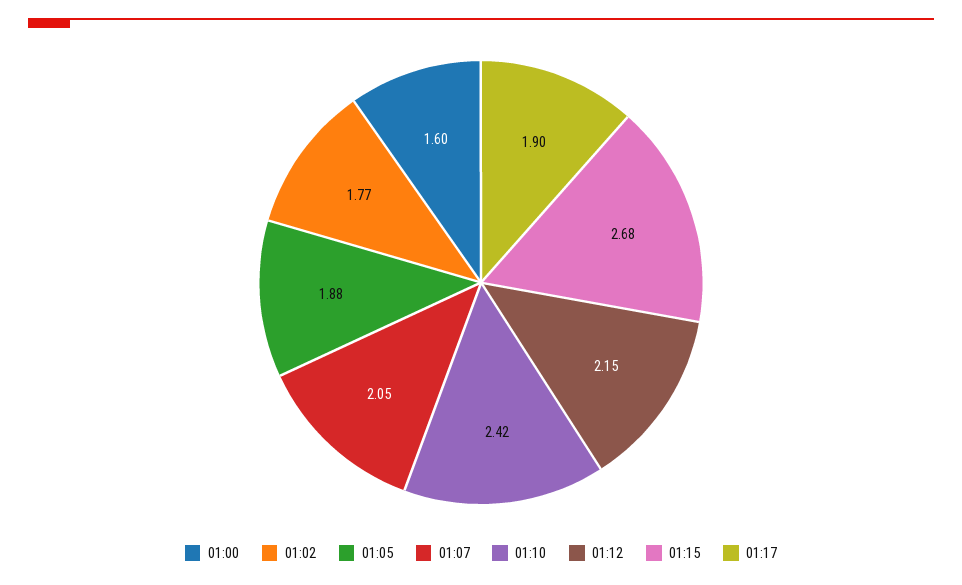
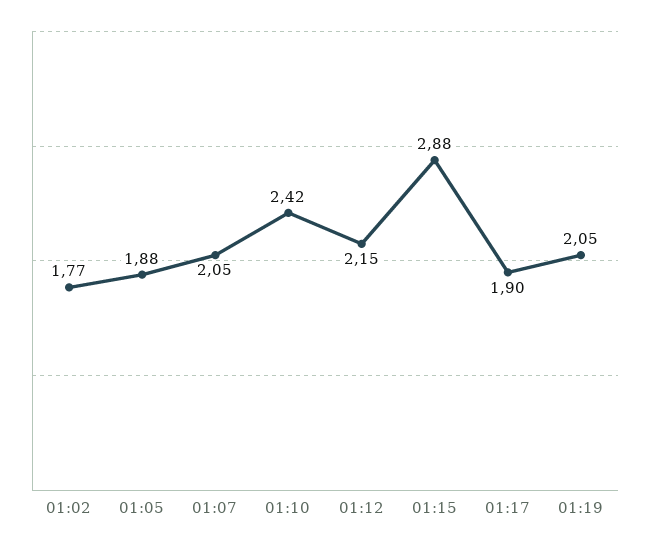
01:00: 1.6 -> none
01:15: 2.68 -> 2.88
01:19: none -> 2.05

